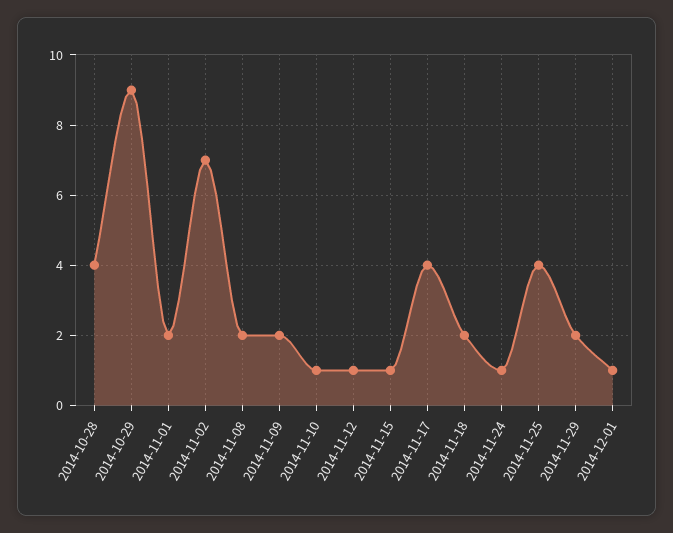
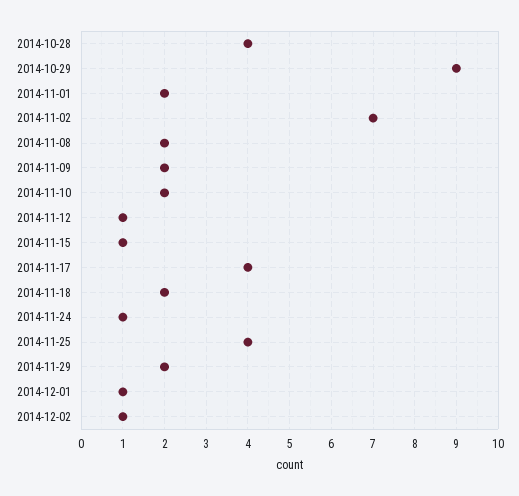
2014-11-10: 1 -> 2
2014-12-02: none -> 1

